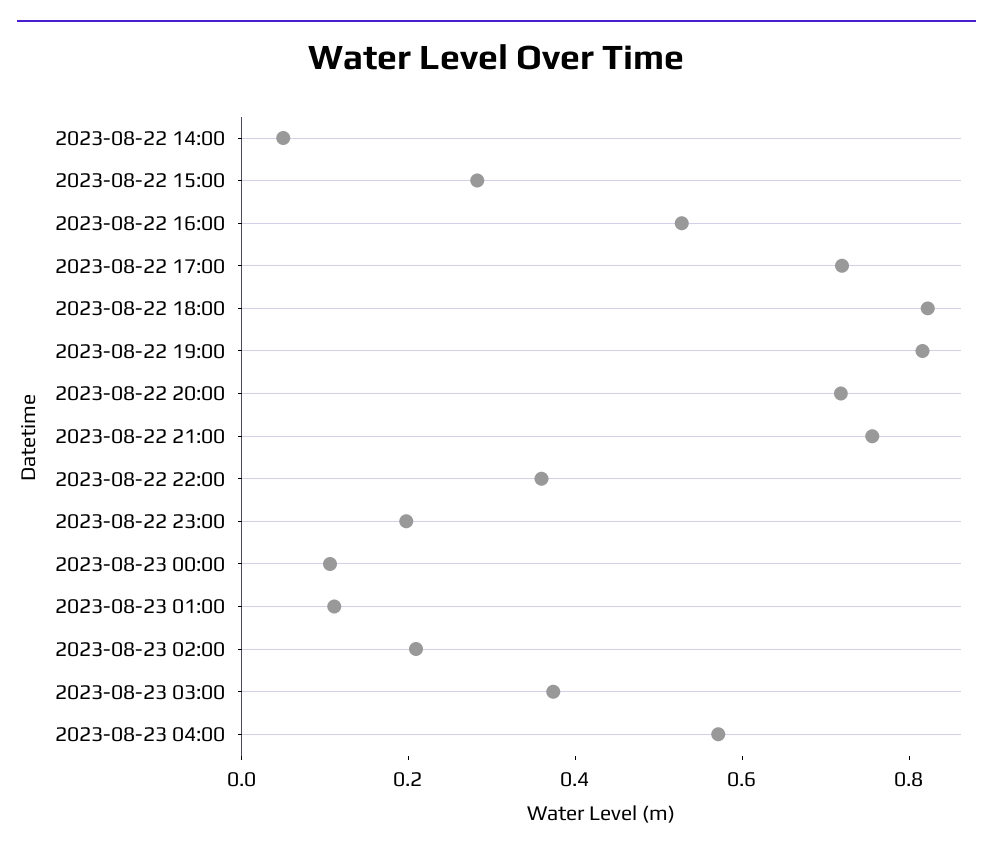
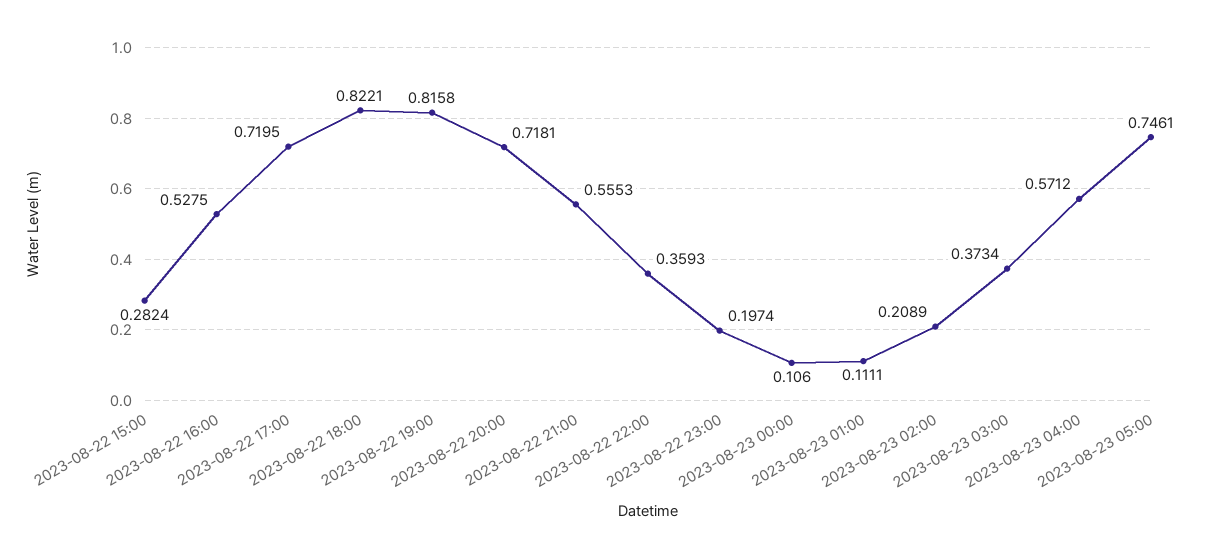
2023-08-22 14:00: 0.05 -> none
2023-08-22 21:00: 0.75 -> 0.5553
2023-08-23 05:00: none -> 0.7461

